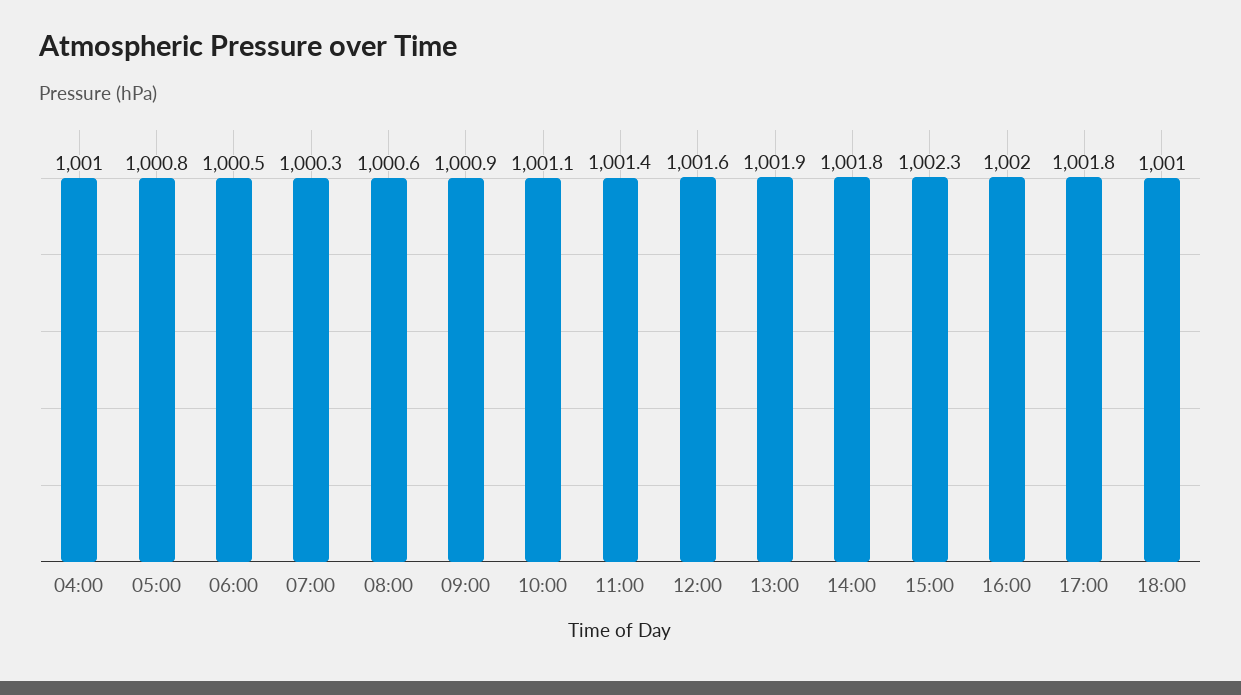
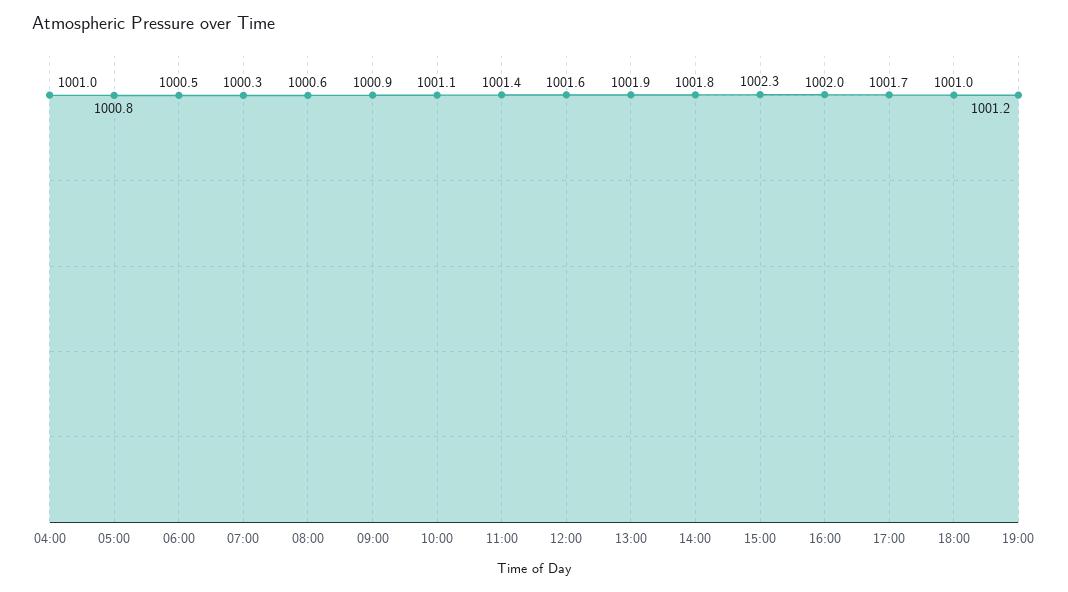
17:00: 1001.8 -> 1001.7
19:00: none -> 1001.2

